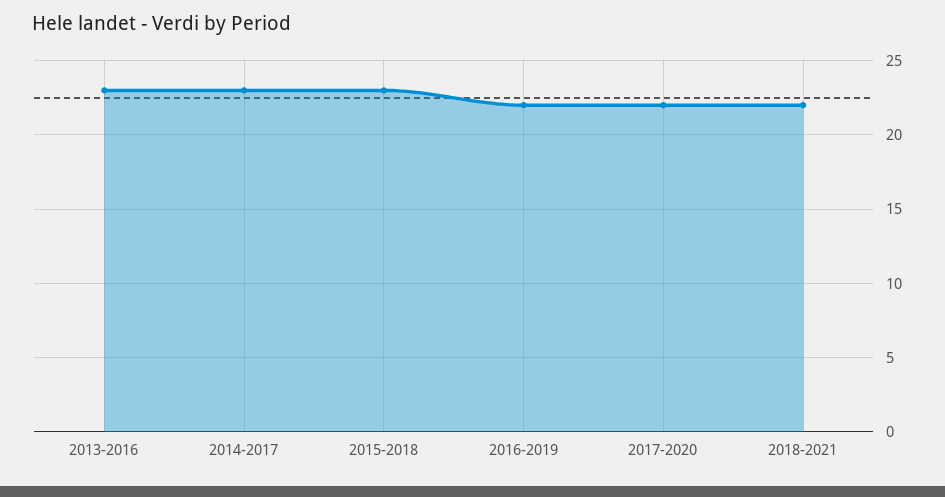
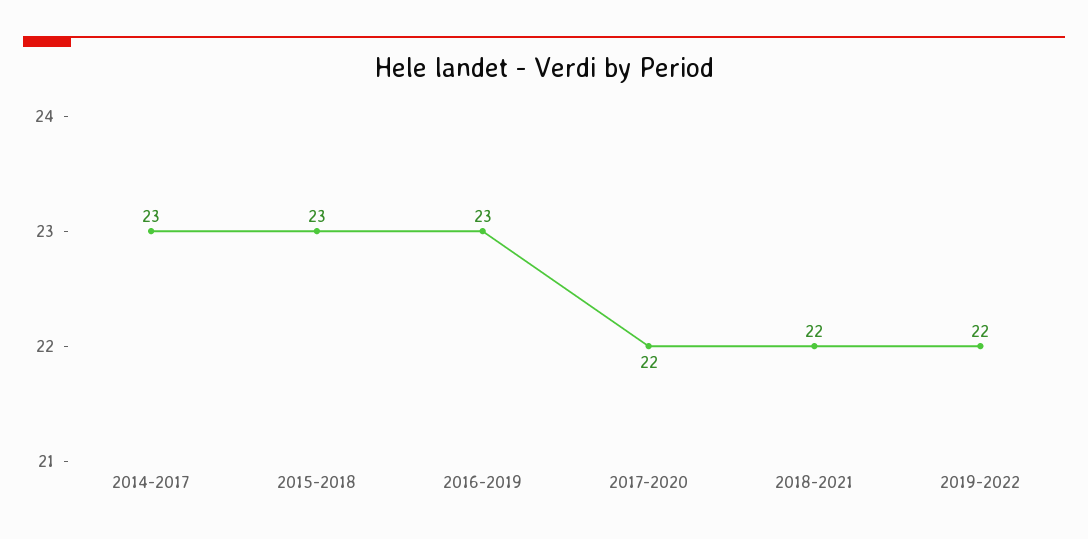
2013-2016: 23 -> none
2016-2019: 22 -> 23
2019-2022: none -> 22

